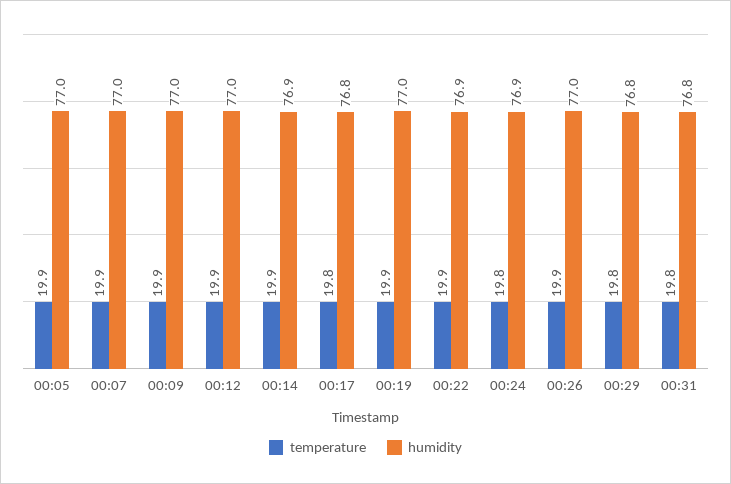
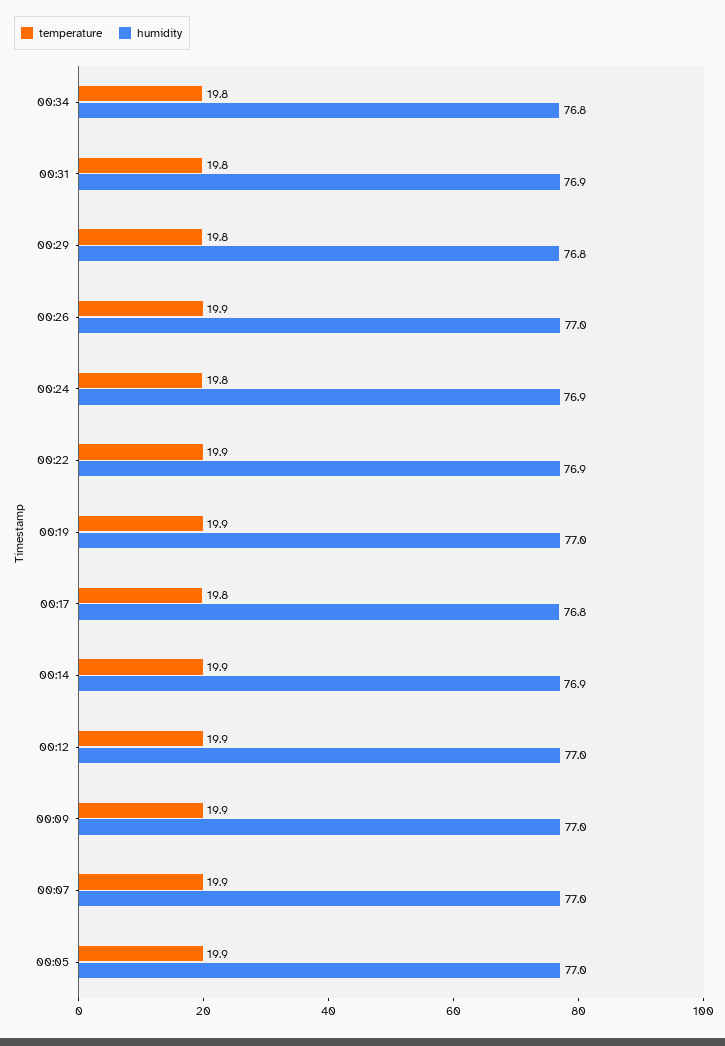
humidity, 00:31: 76.8 -> 76.9
temperature, 00:34: none -> 19.8
humidity, 00:34: none -> 76.8

